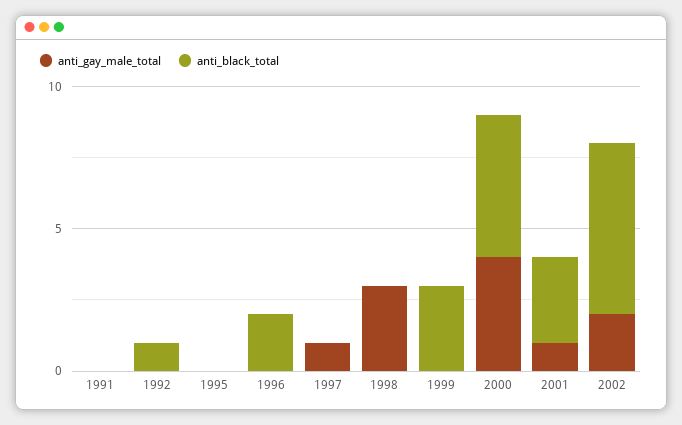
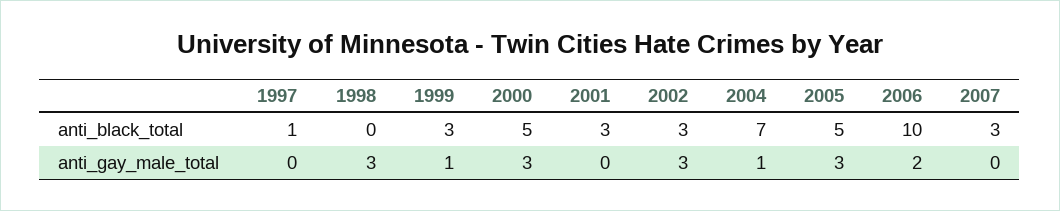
anti_gay_male_total, 1991: 0 -> none
anti_black_total, 1991: 0 -> none
anti_gay_male_total, 1992: 0 -> none
anti_black_total, 1992: 1 -> none
anti_gay_male_total, 1995: 0 -> none
anti_black_total, 1995: 0 -> none
anti_gay_male_total, 1996: 0 -> none
anti_black_total, 1996: 2 -> none
anti_gay_male_total, 1997: 1 -> 0
anti_black_total, 1997: 0 -> 1
anti_gay_male_total, 1999: 0 -> 1
anti_gay_male_total, 2000: 4 -> 3
anti_gay_male_total, 2001: 1 -> 0
anti_gay_male_total, 2002: 2 -> 3
anti_black_total, 2002: 6 -> 3
anti_black_total, 2004: none -> 7
anti_black_total, 2005: none -> 5
anti_black_total, 2006: none -> 10
anti_black_total, 2007: none -> 3
anti_gay_male_total, 2004: none -> 1
anti_gay_male_total, 2005: none -> 3
anti_gay_male_total, 2006: none -> 2
anti_gay_male_total, 2007: none -> 0

